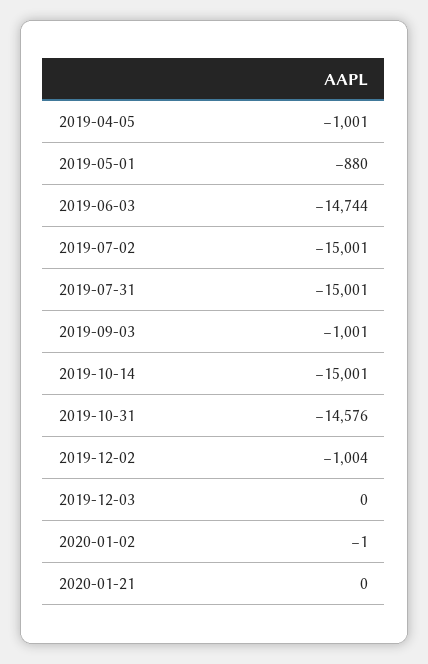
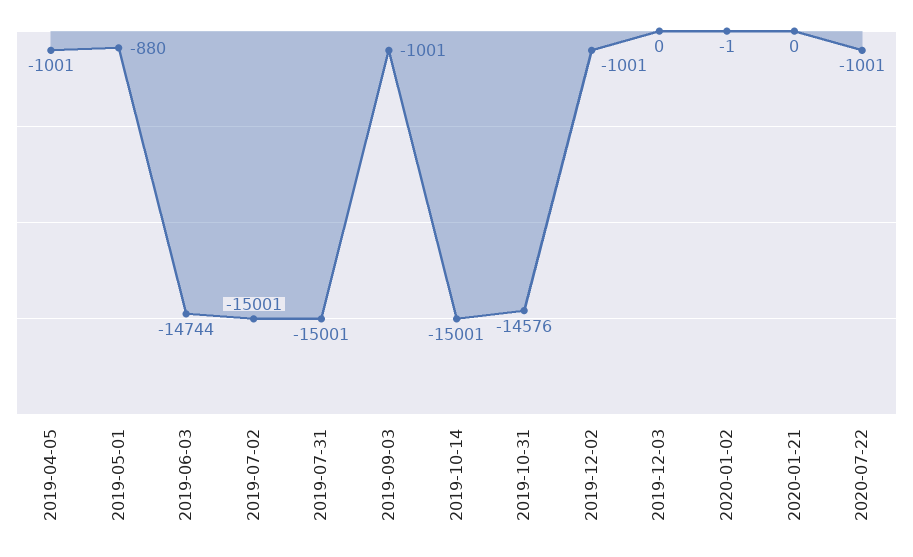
2019-12-02: -1004 -> -1001
2020-07-22: none -> -1001

